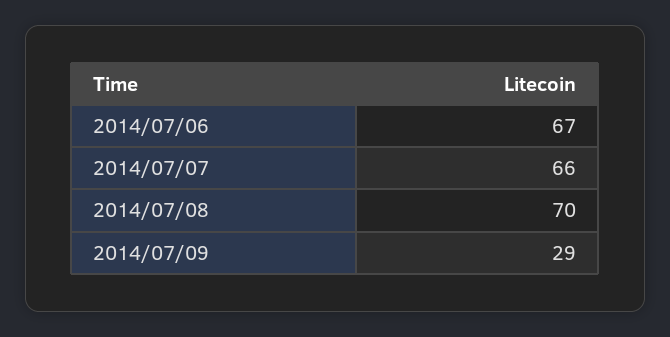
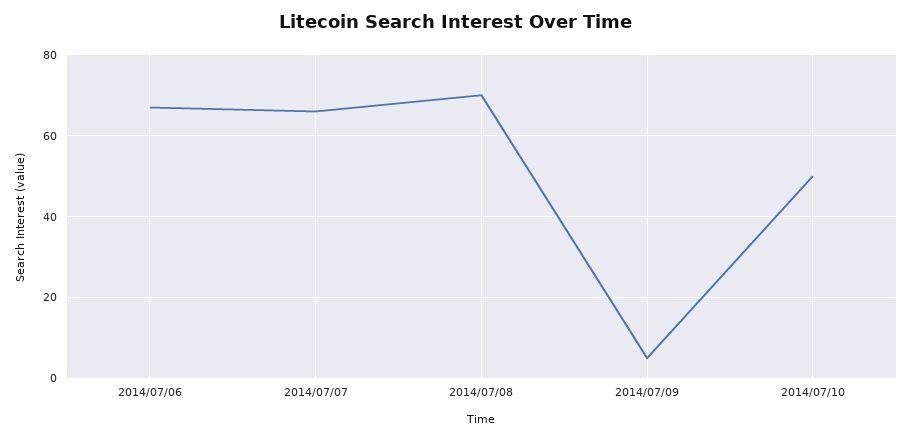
2014/07/09: 29 -> 5
2014/07/10: none -> 50

